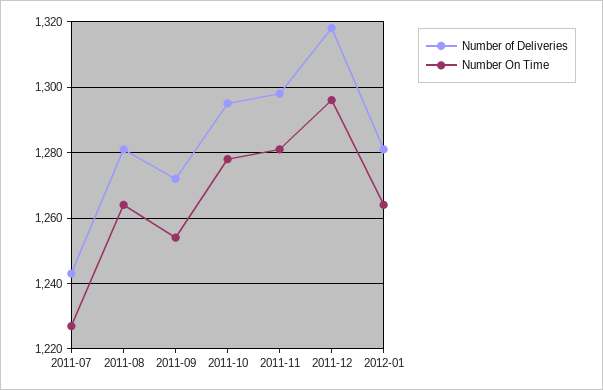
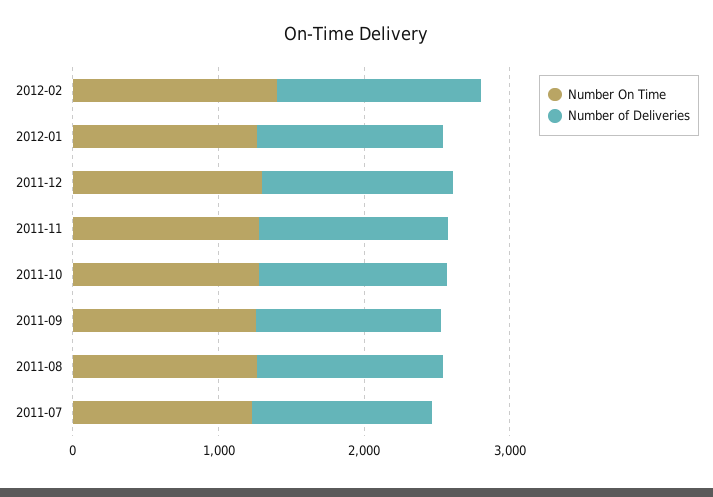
Number On Time, 2012-02: none -> 1400
Number of Deliveries, 2012-02: none -> 1400

